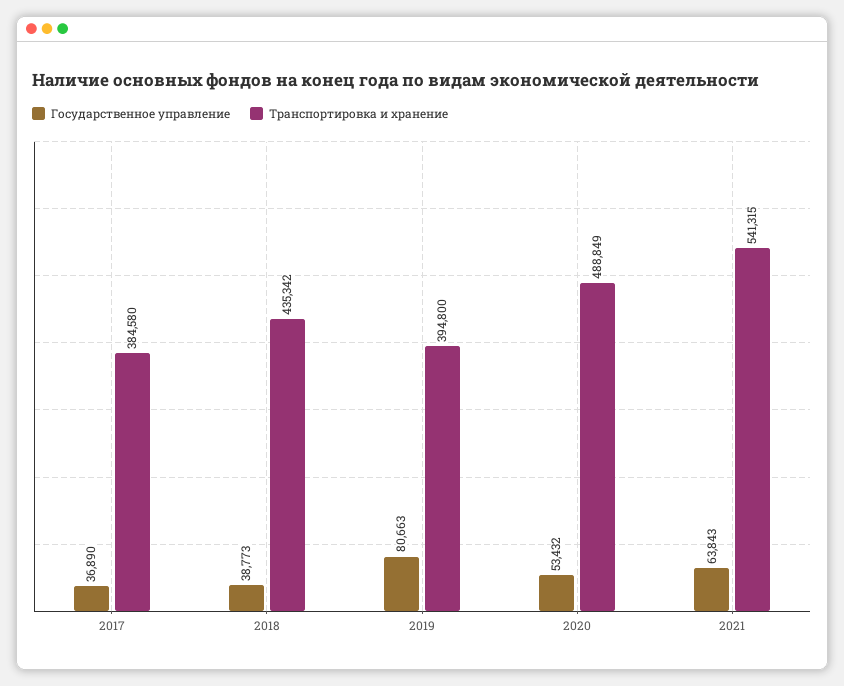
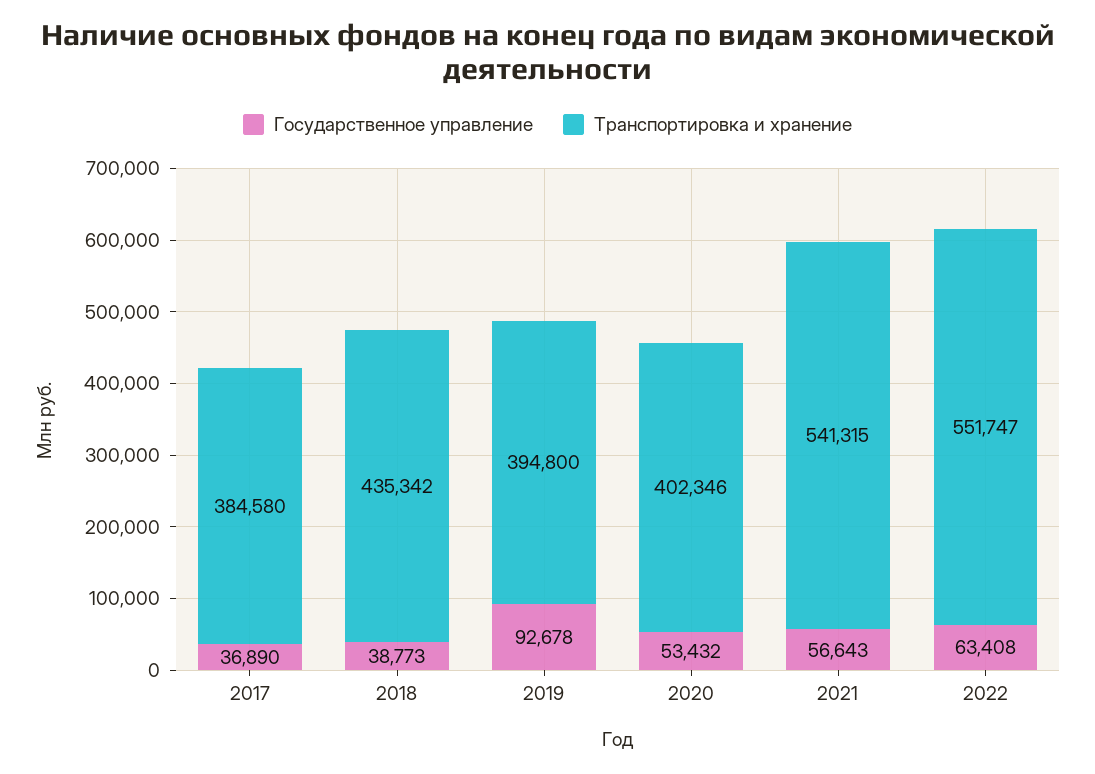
Государственное управление, 2019: 80663 -> 92678
Транспортировка и хранение, 2020: 488849 -> 402346
Государственное управление, 2021: 63843 -> 56643
Государственное управление, 2022: none -> 63408
Транспортировка и хранение, 2022: none -> 551747

